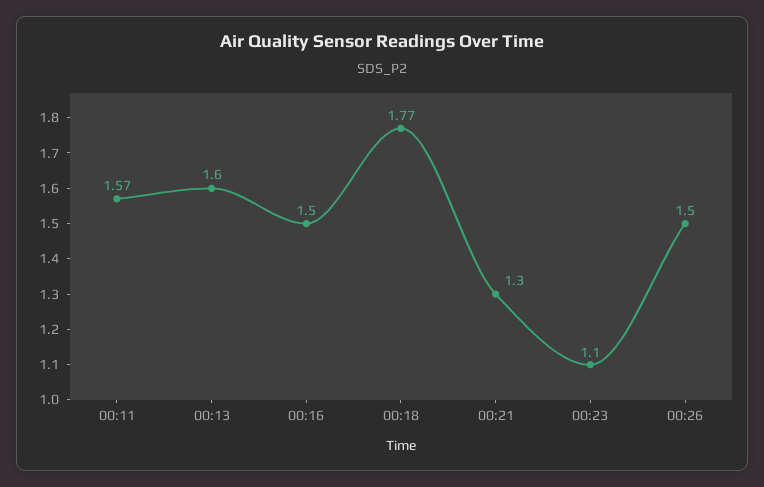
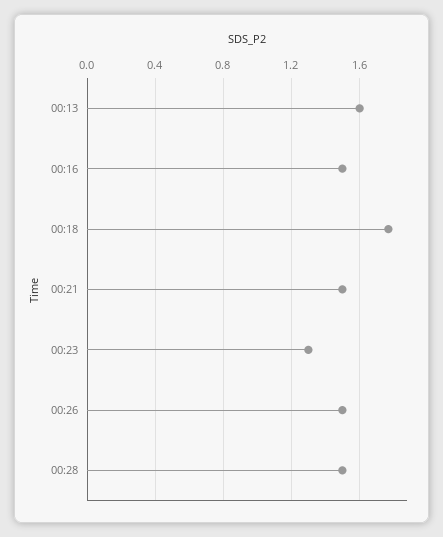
00:11: 1.57 -> none
00:21: 1.3 -> 1.5
00:23: 1.1 -> 1.3
00:28: none -> 1.5

